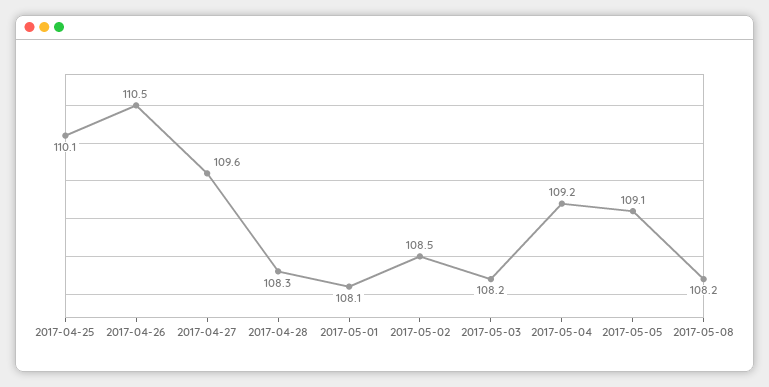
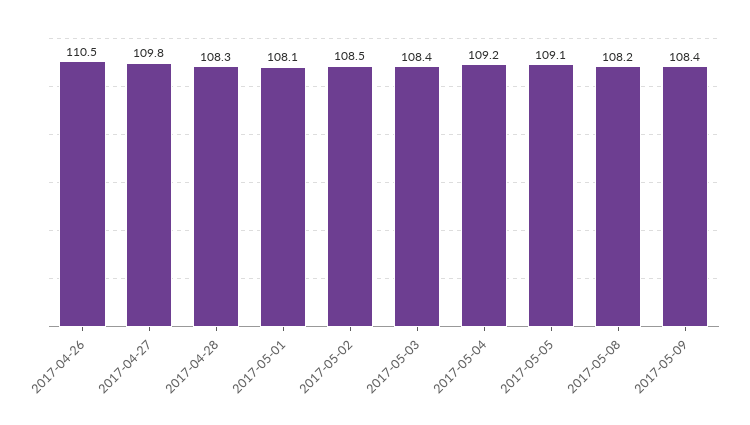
2017-04-25: 110.1 -> none
2017-04-27: 109.6 -> 109.8
2017-05-03: 108.2 -> 108.4
2017-05-09: none -> 108.4

